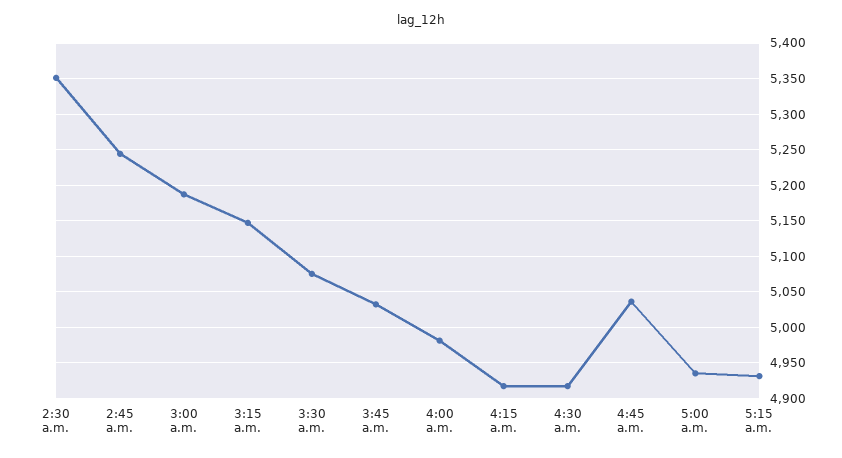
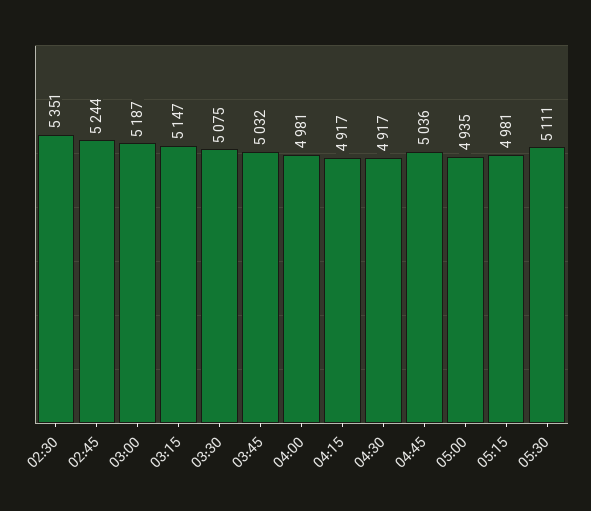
5:15 a.m.: 4930 -> 4981
05:30: none -> 5111

